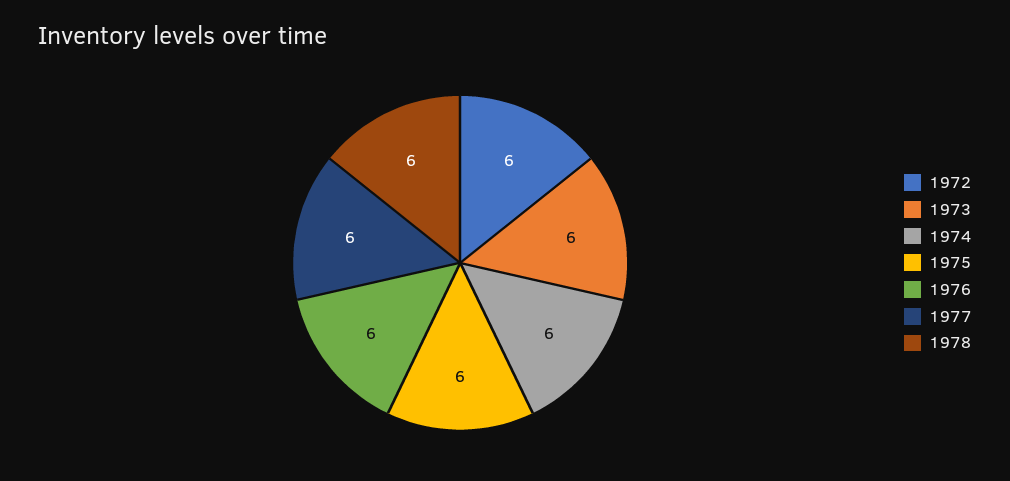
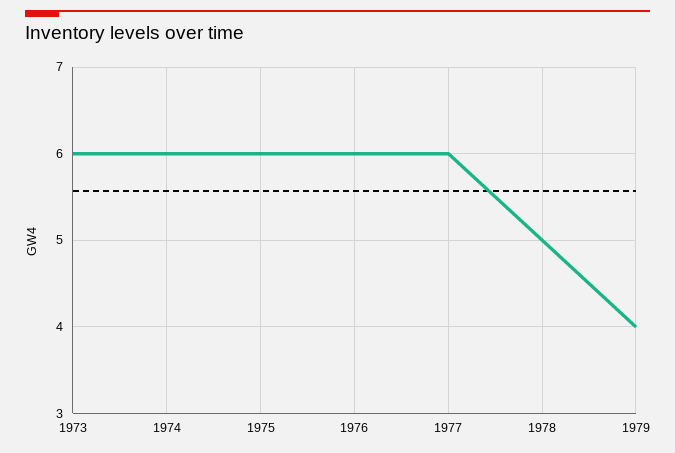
1972: 6 -> none
1978: 6 -> 5
1979: none -> 4

